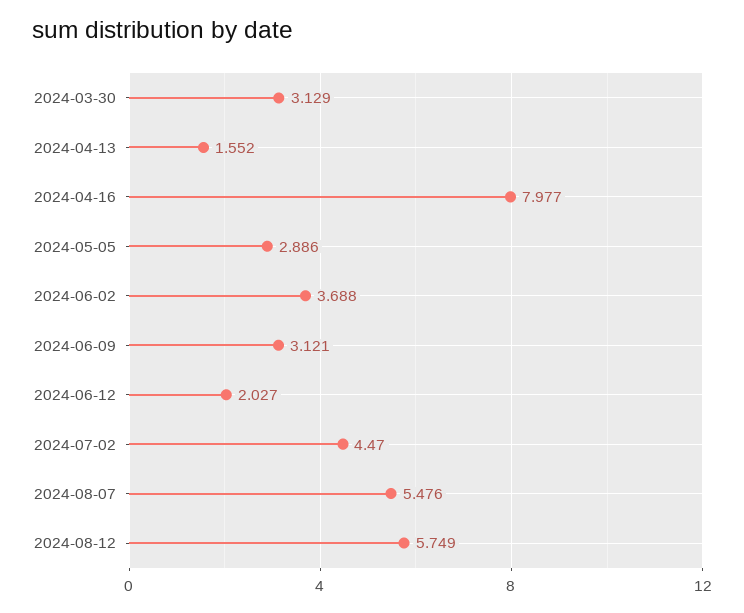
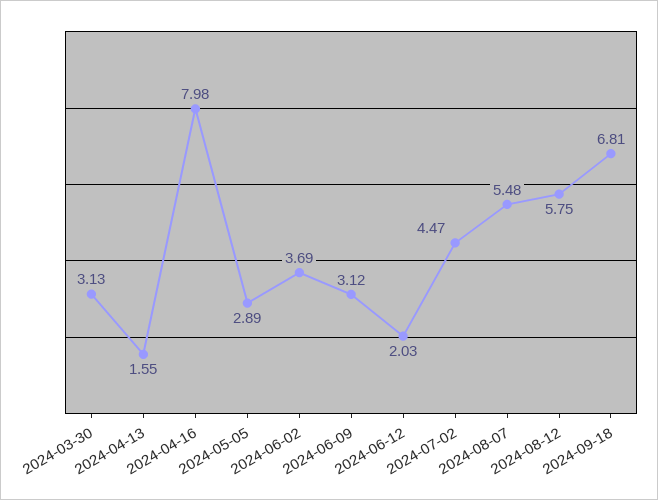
2024-09-18: none -> 6.81

